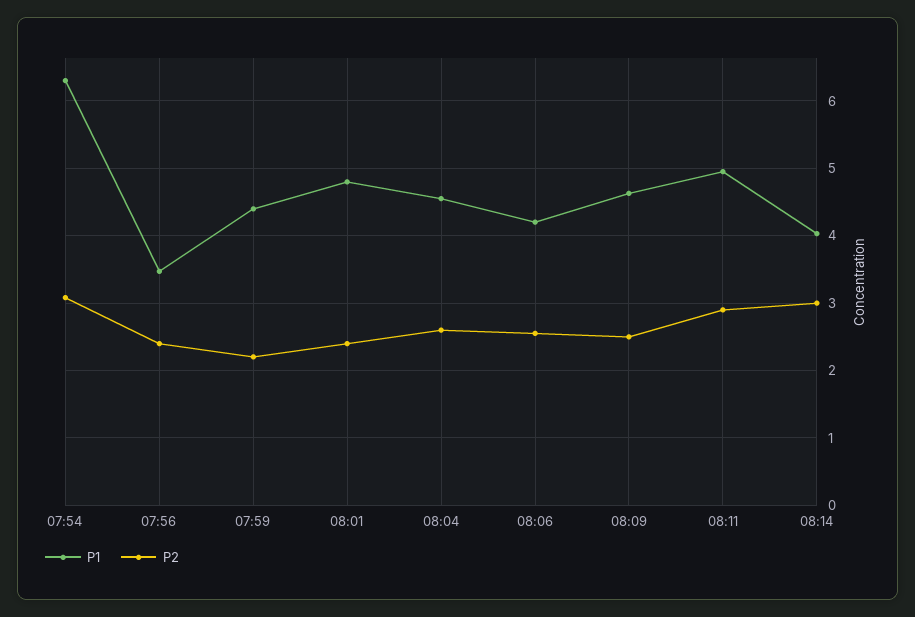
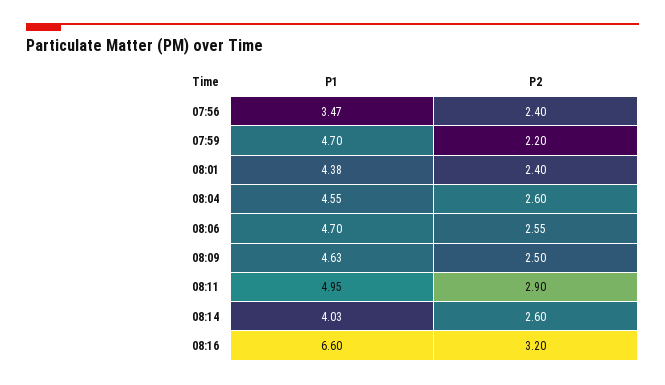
P1, 07:54: 6.3 -> none
P2, 07:54: 3.1 -> none
P1, 07:59: 4.4 -> 4.7
P1, 08:01: 4.8 -> 4.38
P1, 08:06: 4.2 -> 4.7
P2, 08:14: 3 -> 2.6
P1, 08:16: none -> 6.6
P2, 08:16: none -> 3.2

